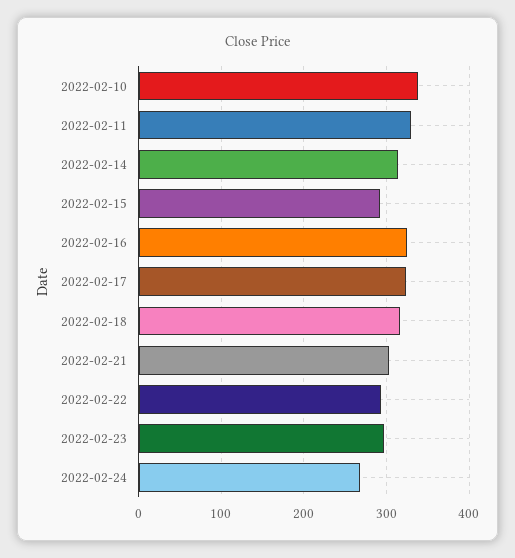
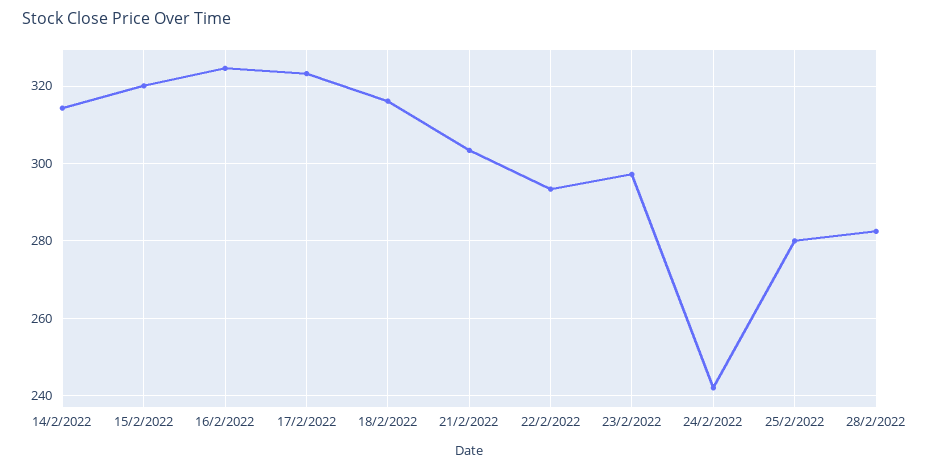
2022-02-10: 340 -> none
2022-02-11: 330 -> none
2022-02-15: 290 -> 320
2022-02-24: 270 -> 242
25/2/2022: none -> 280
28/2/2022: none -> 282

